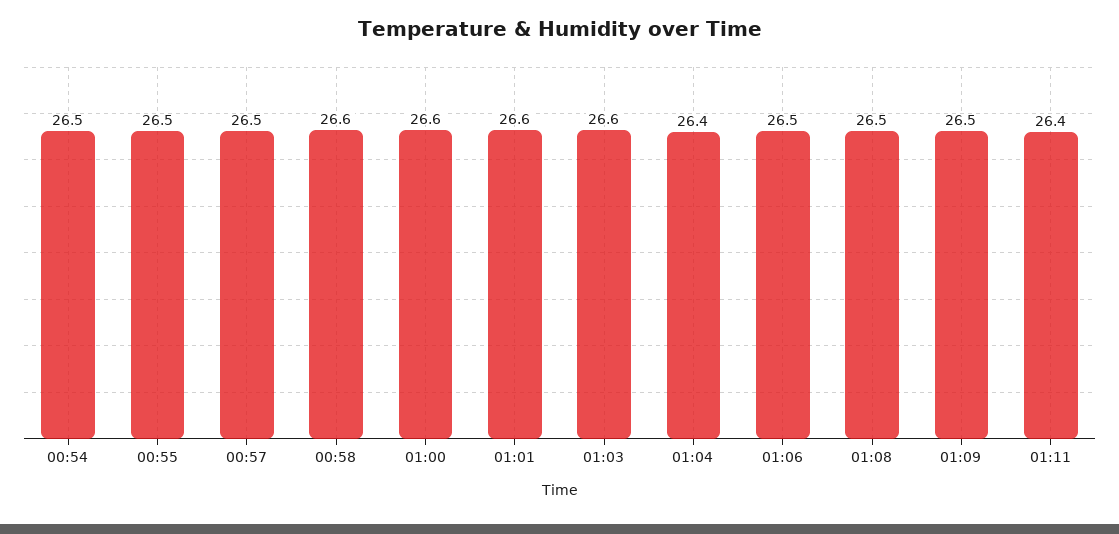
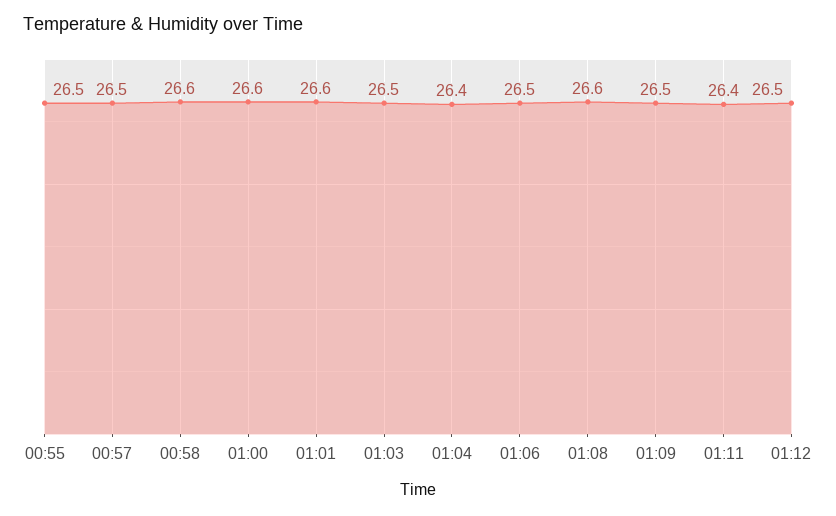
00:54: 26.5 -> none
01:03: 26.6 -> 26.5
01:08: 26.5 -> 26.6
01:12: none -> 26.5

